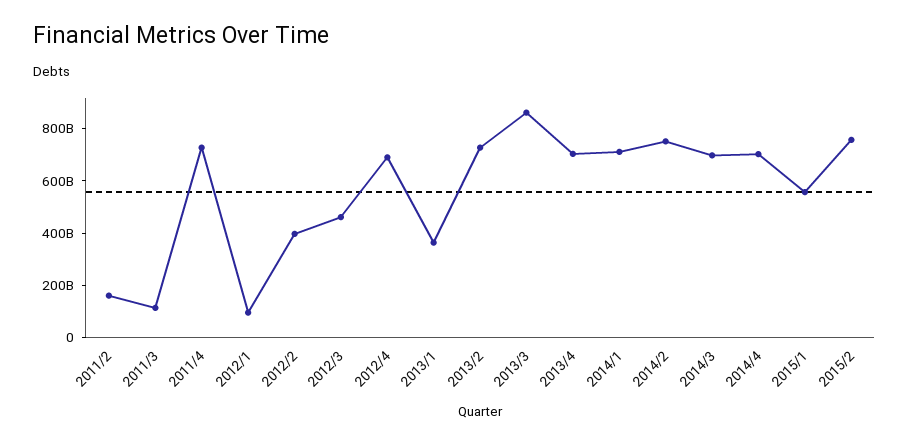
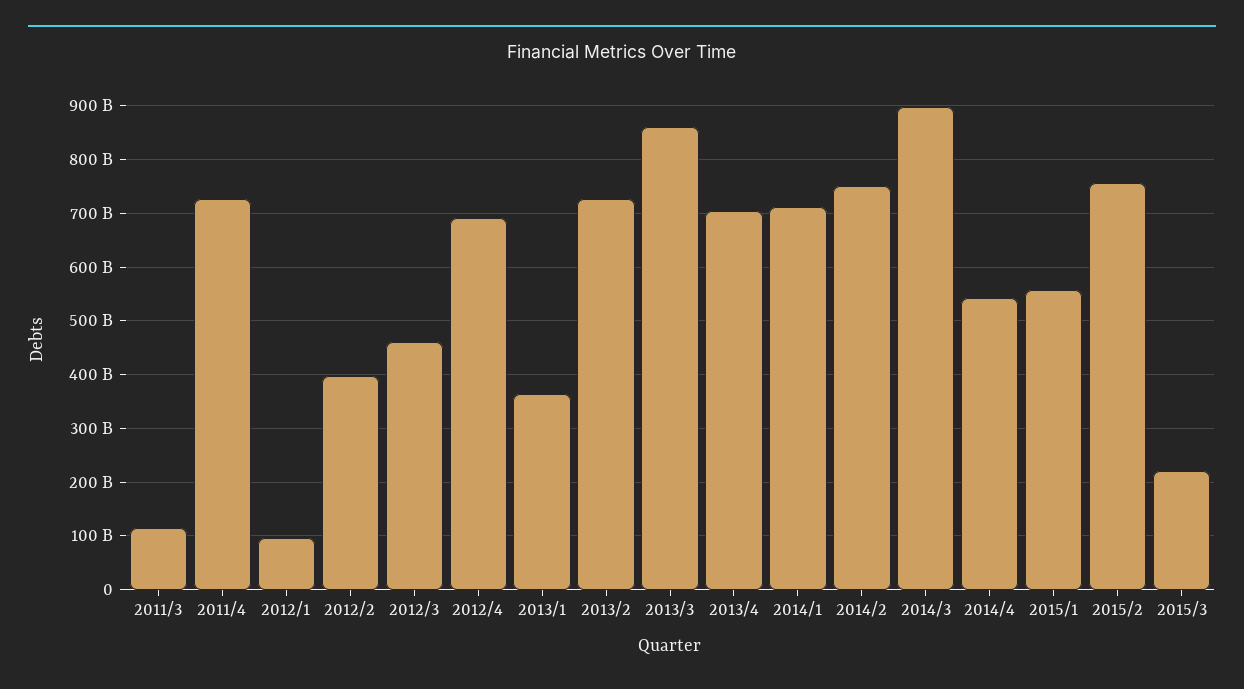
2011/2: 150000000000 -> none
2014/3: 700000000000 -> 900000000000
2014/4: 700000000000 -> 540000000000
2015/3: none -> 220000000000

